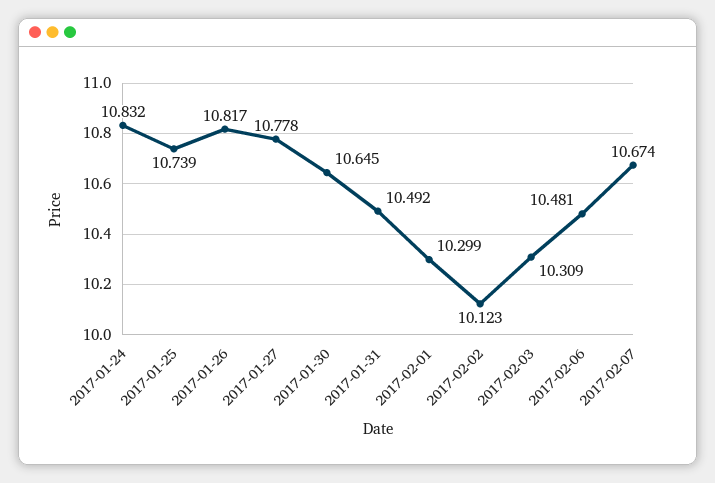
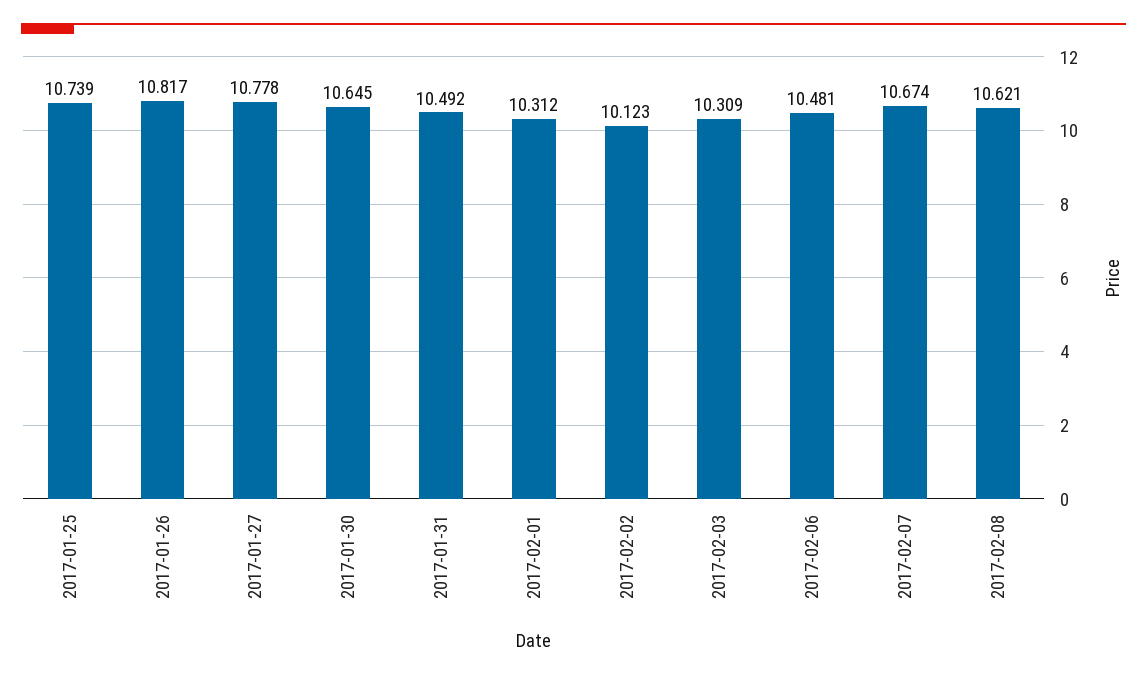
2017-01-24: 10.832 -> none
2017-02-01: 10.299 -> 10.312
2017-02-08: none -> 10.621

